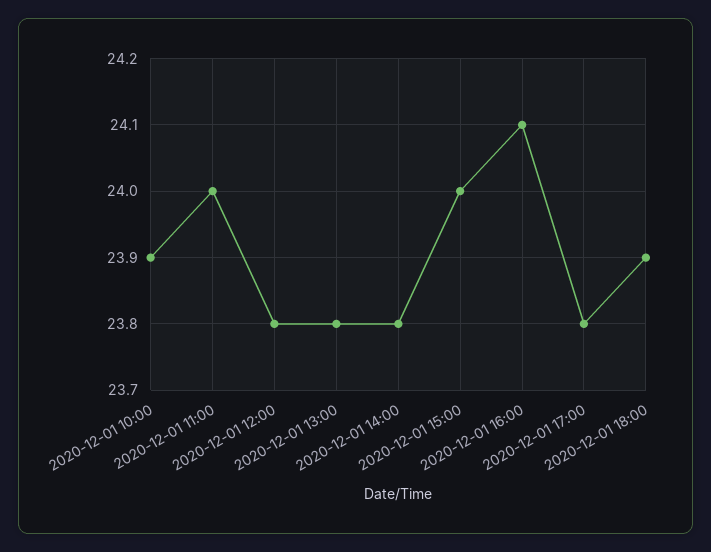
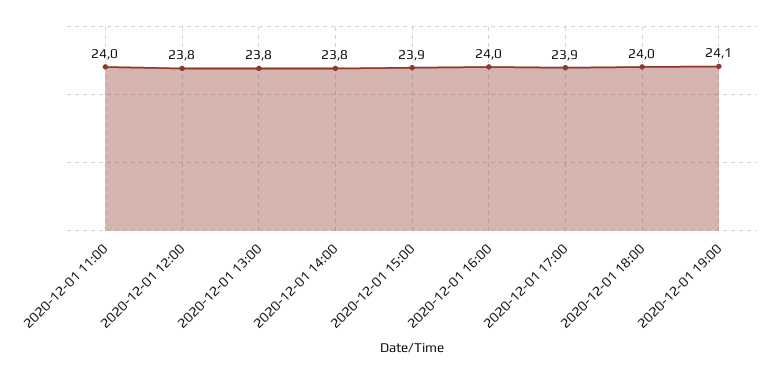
2020-12-01 10:00: 23.9 -> none
2020-12-01 15:00: 24 -> 23.9
2020-12-01 16:00: 24.1 -> 24
2020-12-01 17:00: 23.8 -> 23.9
2020-12-01 18:00: 23.9 -> 24
2020-12-01 19:00: none -> 24.1

